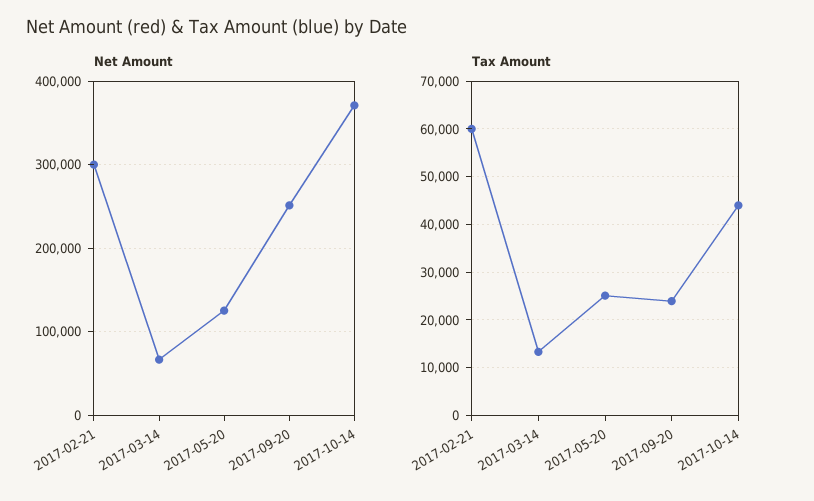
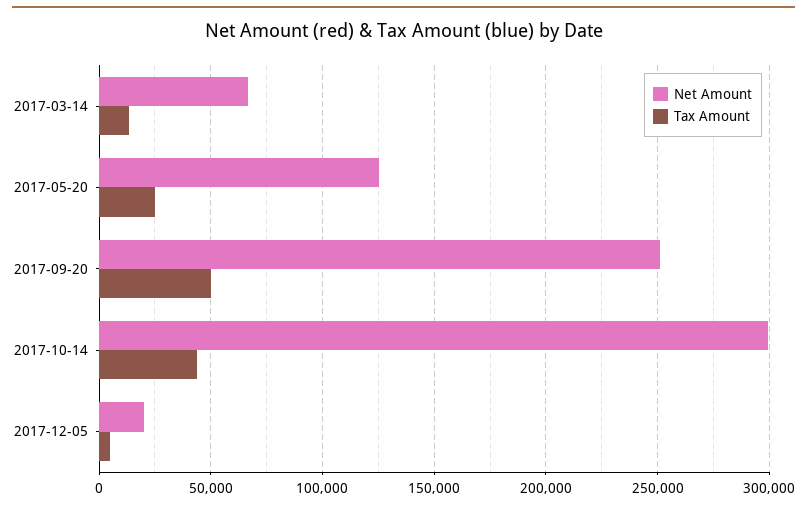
Net Amount, 2017-02-21: 300000 -> none
Net Amount, 2017-10-14: 370000 -> 300000
Tax Amount, 2017-02-21: 60000 -> none
Tax Amount, 2017-09-20: 24000 -> 50000
Net Amount, 2017-12-05: none -> 20000
Tax Amount, 2017-12-05: none -> 5000

